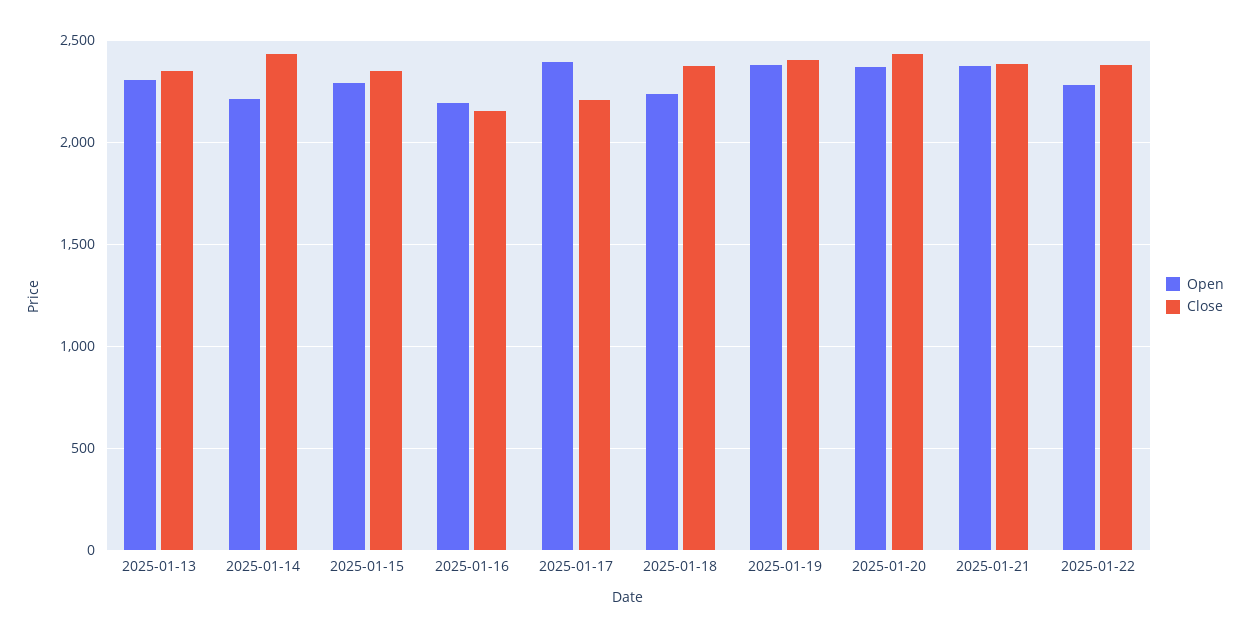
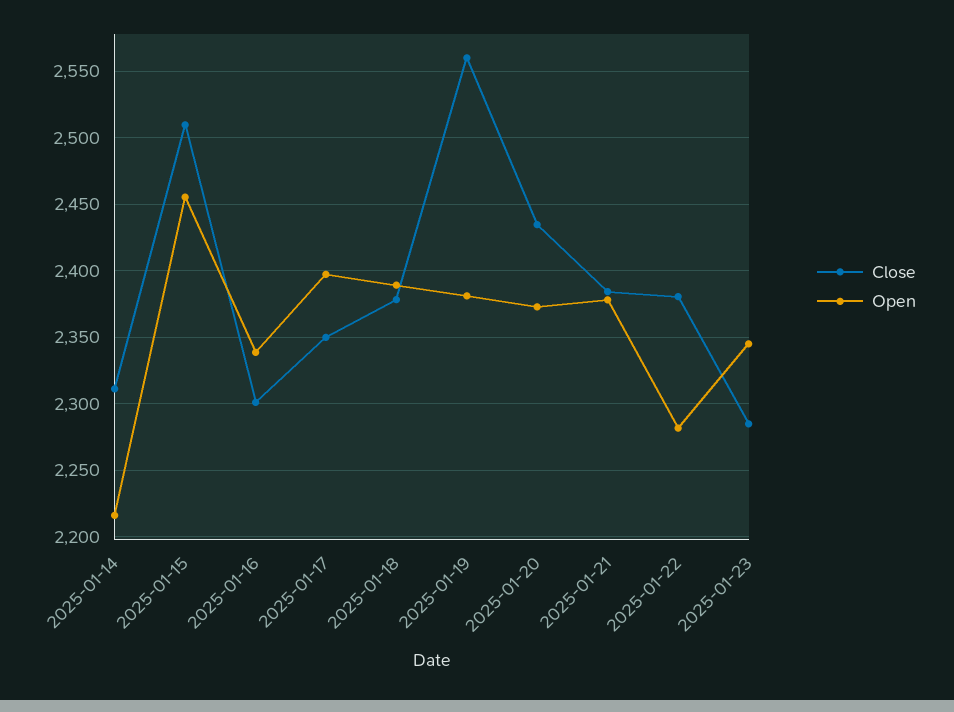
Open, 2025-01-13: 2300 -> none
Close, 2025-01-13: 2350 -> none
Close, 2025-01-14: 2450 -> 2310
Open, 2025-01-15: 2300 -> 2455
Close, 2025-01-15: 2350 -> 2510
Open, 2025-01-16: 2200 -> 2340
Close, 2025-01-16: 2150 -> 2300
Close, 2025-01-17: 2200 -> 2350
Open, 2025-01-18: 2250 -> 2390
Close, 2025-01-19: 2400 -> 2560
Close, 2025-01-23: none -> 2285
Open, 2025-01-23: none -> 2345

